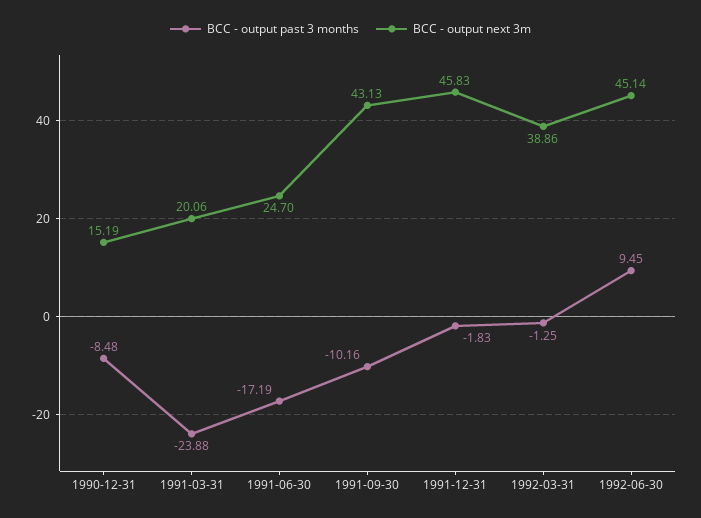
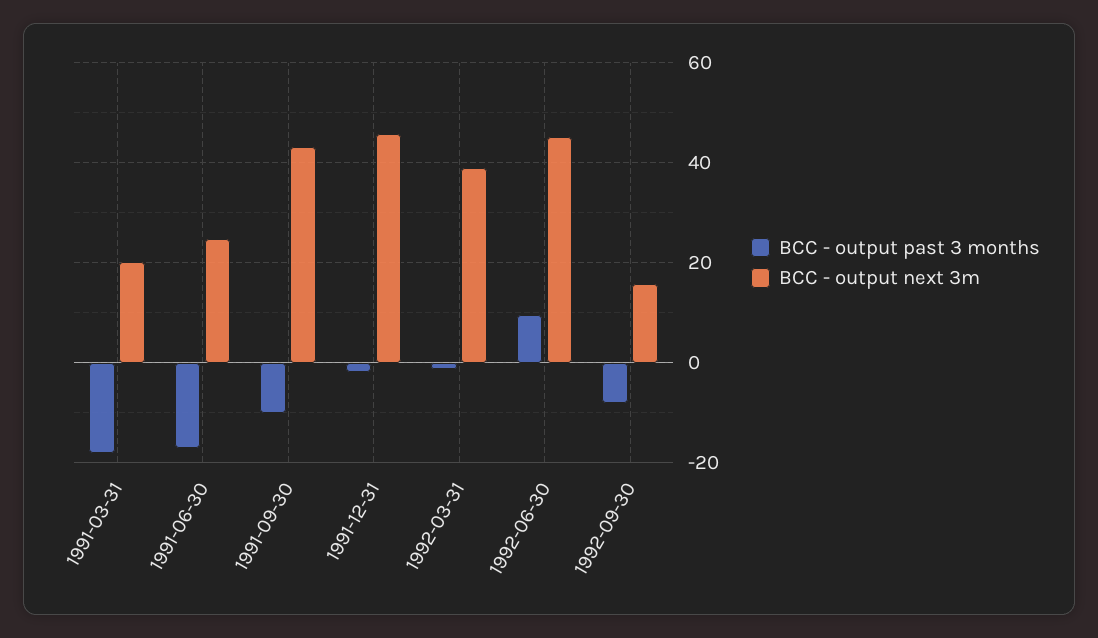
BCC - output past 3 months, 1990-12-31: -8.48 -> none
BCC - output next 3m, 1990-12-31: 15.19 -> none
BCC - output past 3 months, 1991-03-31: -23.88 -> -18
BCC - output past 3 months, 1992-09-30: none -> -8
BCC - output next 3m, 1992-09-30: none -> 16

